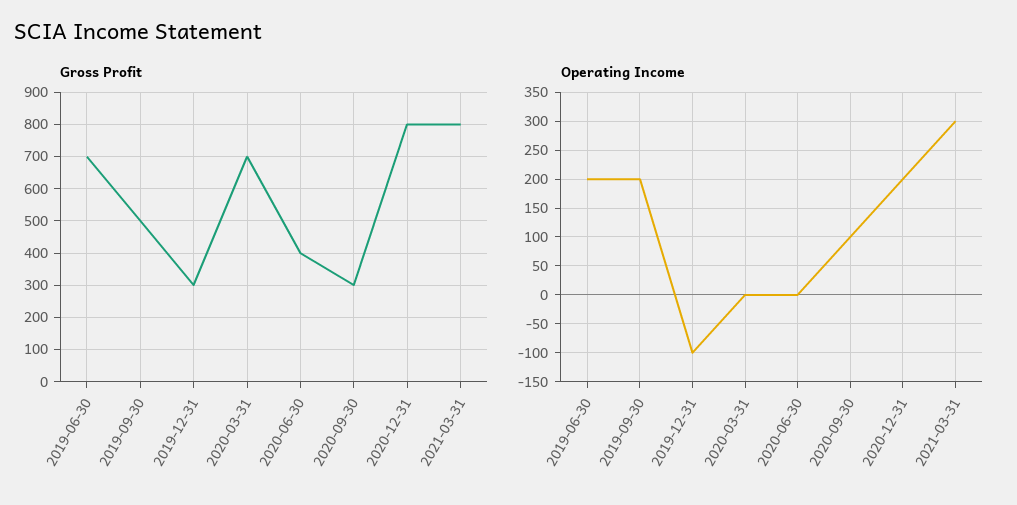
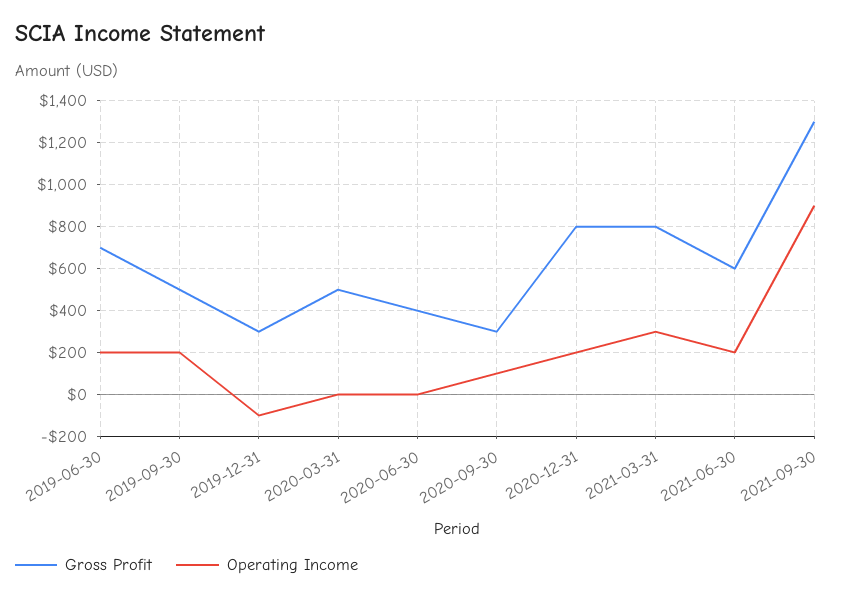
Gross Profit, 2020-03-31: 700 -> 500
Gross Profit, 2021-06-30: none -> 600
Operating Income, 2021-06-30: none -> 200
Gross Profit, 2021-09-30: none -> 1300
Operating Income, 2021-09-30: none -> 900

